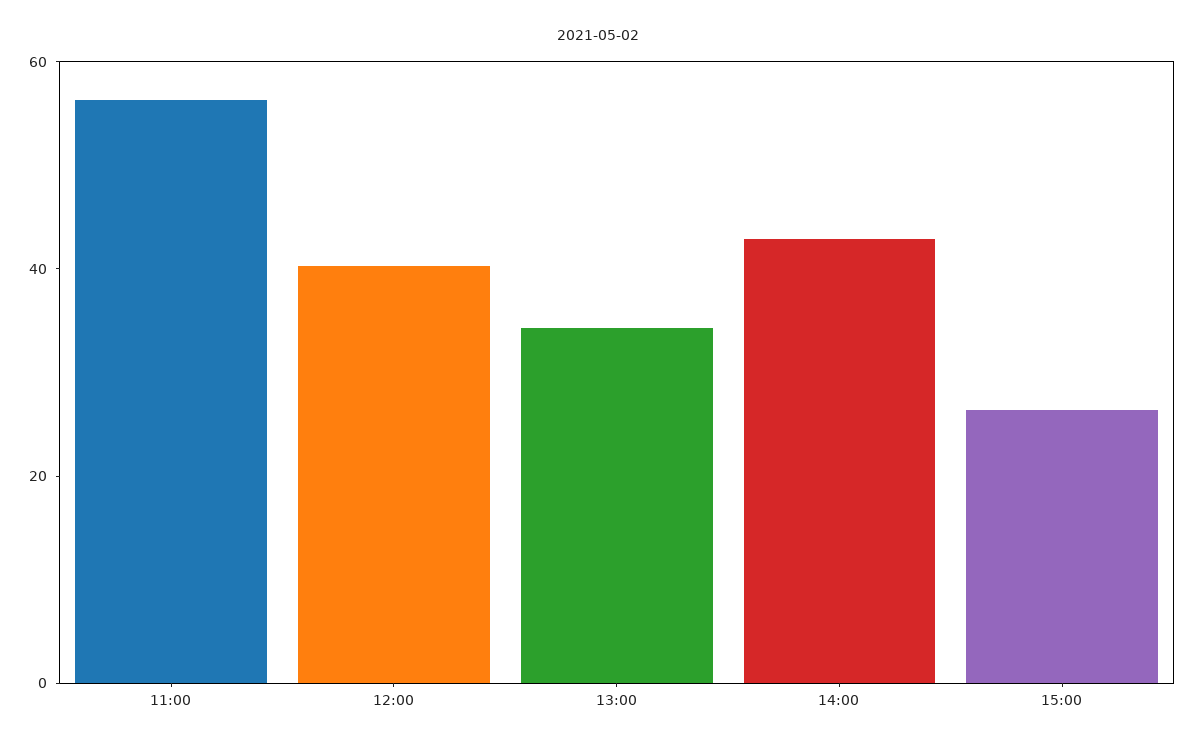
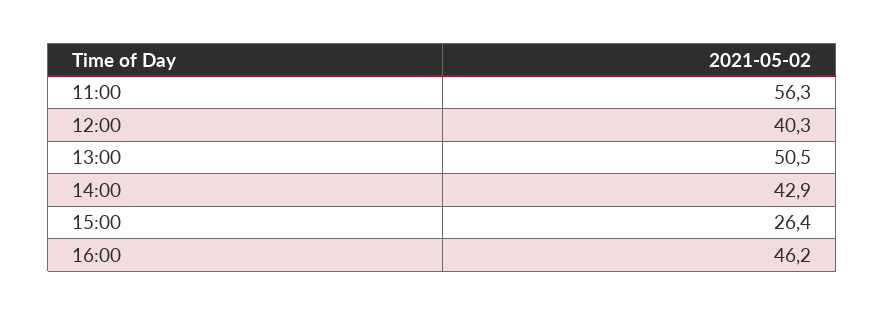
13:00: 35 -> 50.5
16:00: none -> 46.2

